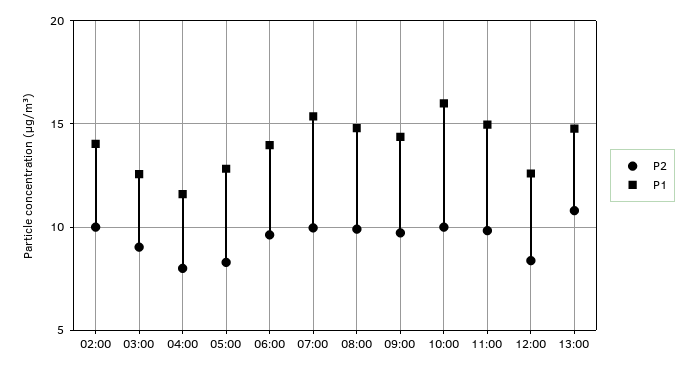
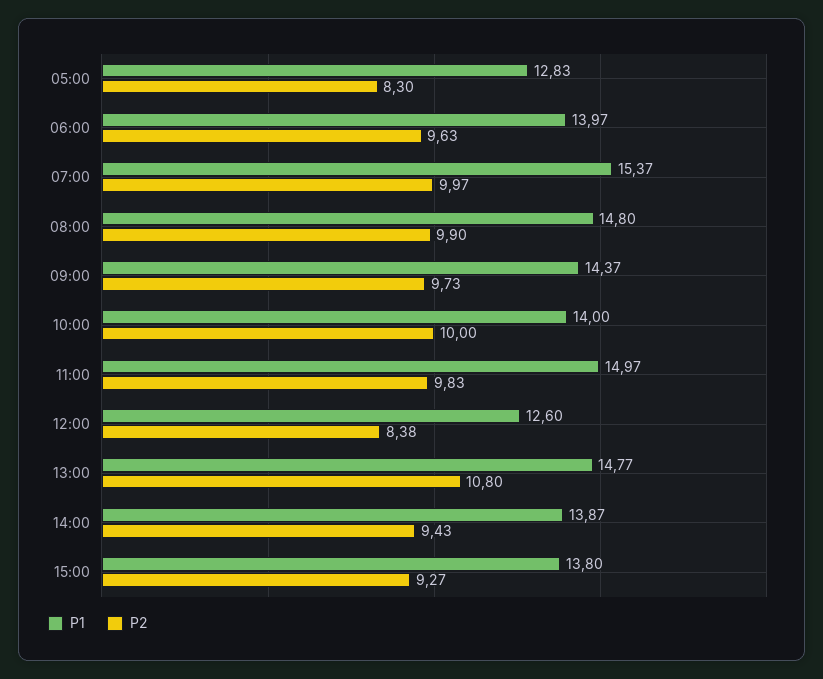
P2, 02:00: 10 -> none
P1, 02:00: 14 -> none
P2, 03:00: 9 -> none
P1, 03:00: 12.5 -> none
P2, 04:00: 8 -> none
P1, 04:00: 11.5 -> none
P1, 10:00: 16 -> 14
P1, 14:00: none -> 13.87
P2, 14:00: none -> 9.43
P1, 15:00: none -> 13.8
P2, 15:00: none -> 9.27

